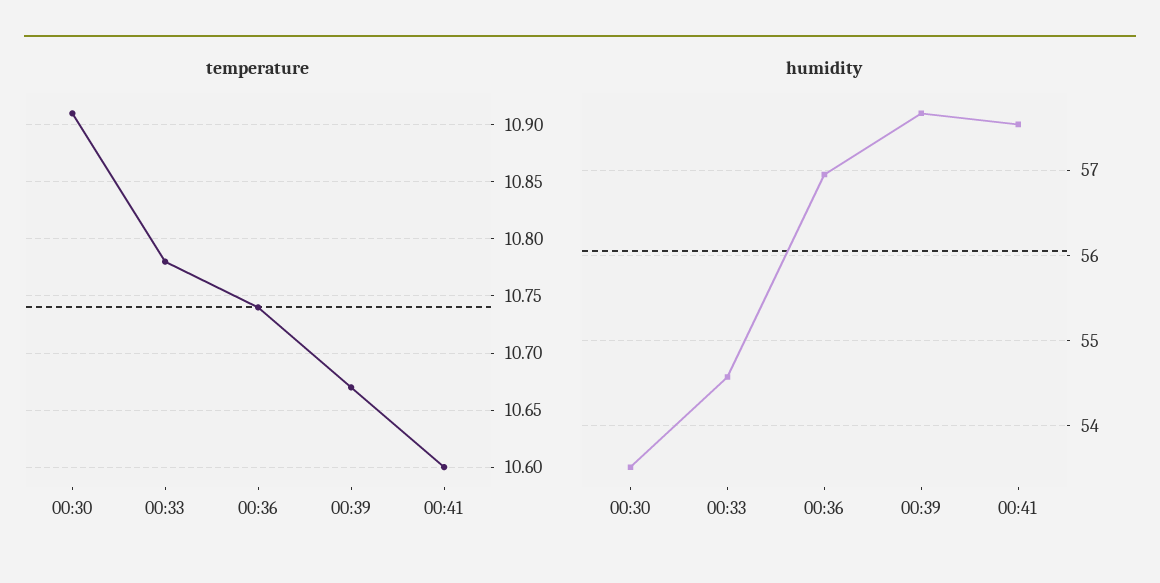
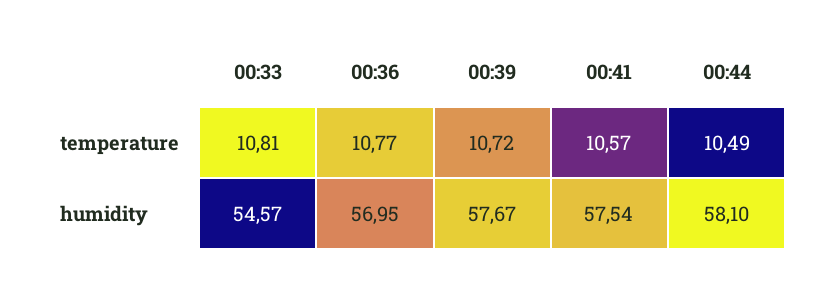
temperature, 00:30: 10.91 -> none
temperature, 00:33: 10.78 -> 10.81
temperature, 00:36: 10.74 -> 10.77
temperature, 00:39: 10.67 -> 10.72
temperature, 00:41: 10.6 -> 10.57
humidity, 00:30: 53.5 -> none
temperature, 00:44: none -> 10.49
humidity, 00:44: none -> 58.1

